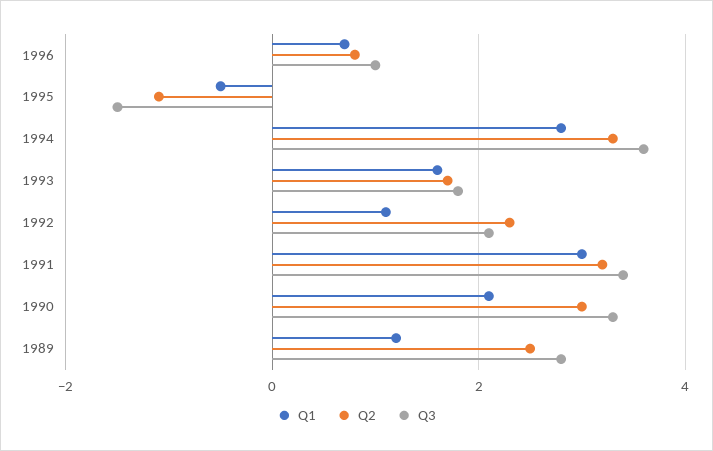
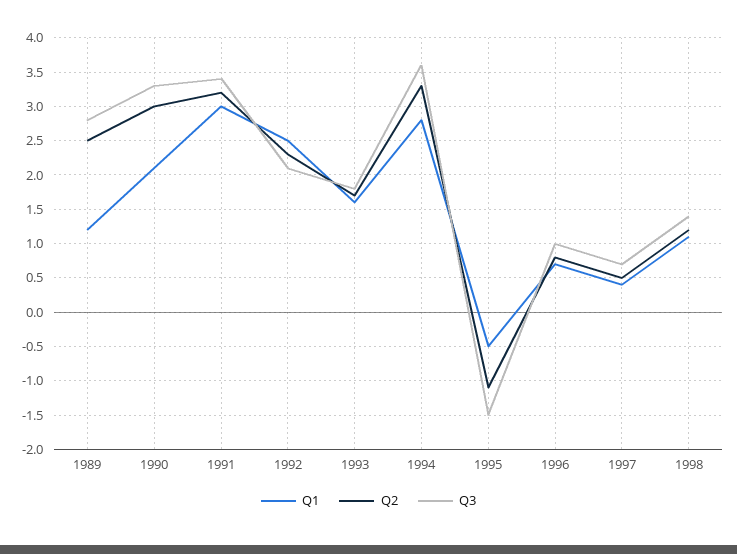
Q1, 1992: 1 -> 2.5
Q1, 1997: none -> 0.4
Q2, 1997: none -> 0.5
Q3, 1997: none -> 0.7
Q1, 1998: none -> 1.1
Q2, 1998: none -> 1.2
Q3, 1998: none -> 1.4

